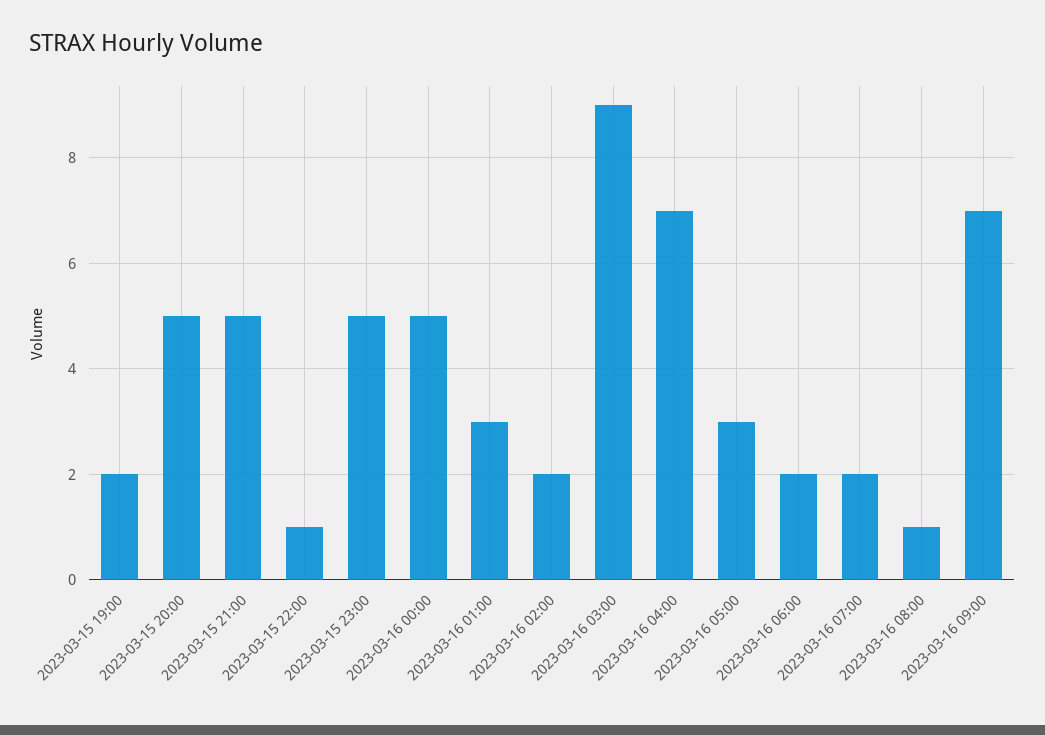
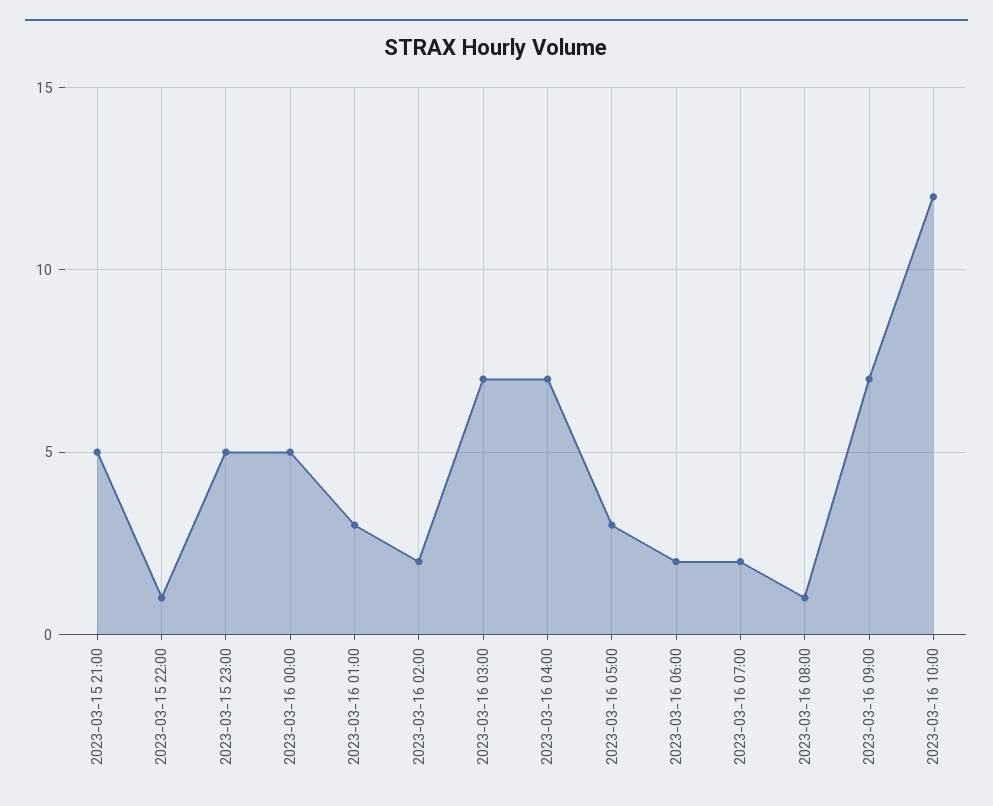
2023-03-15 19:00: 2 -> none
2023-03-15 20:00: 5 -> none
2023-03-16 03:00: 9 -> 7
2023-03-16 10:00: none -> 12

